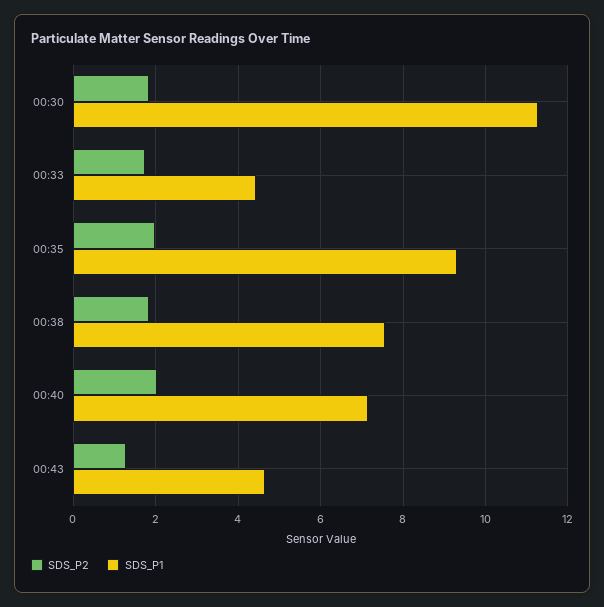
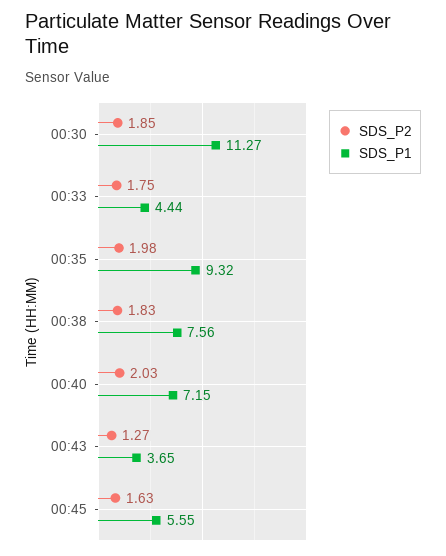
SDS_P1, 00:43: 4.6 -> 3.65
SDS_P2, 00:45: none -> 1.63
SDS_P1, 00:45: none -> 5.55

